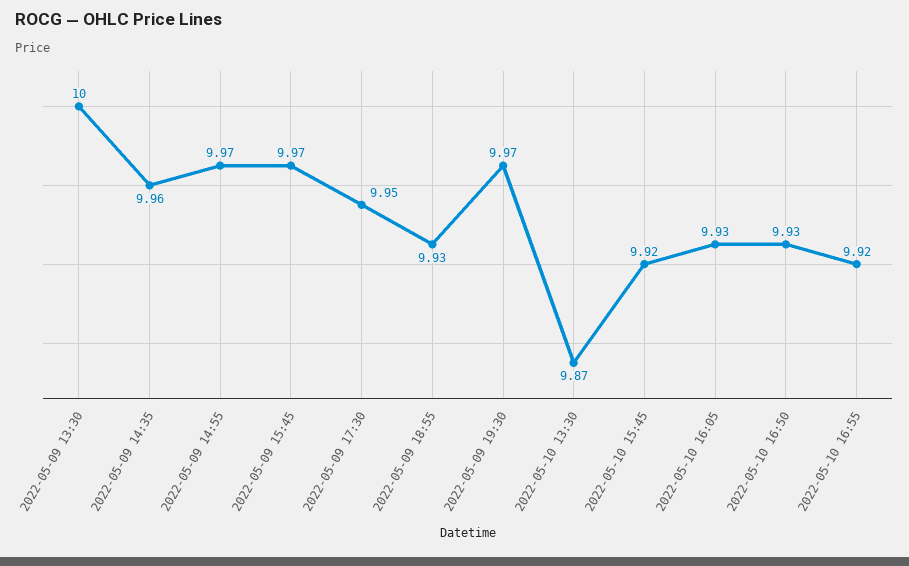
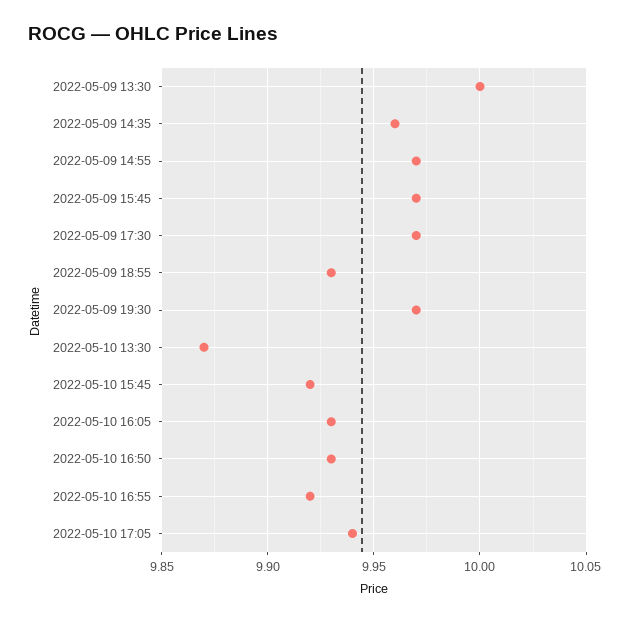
2022-05-09 17:30: 9.95 -> 9.97
2022-05-10 17:05: none -> 9.94

